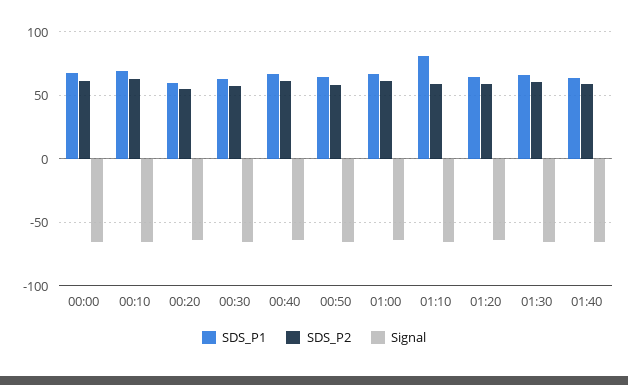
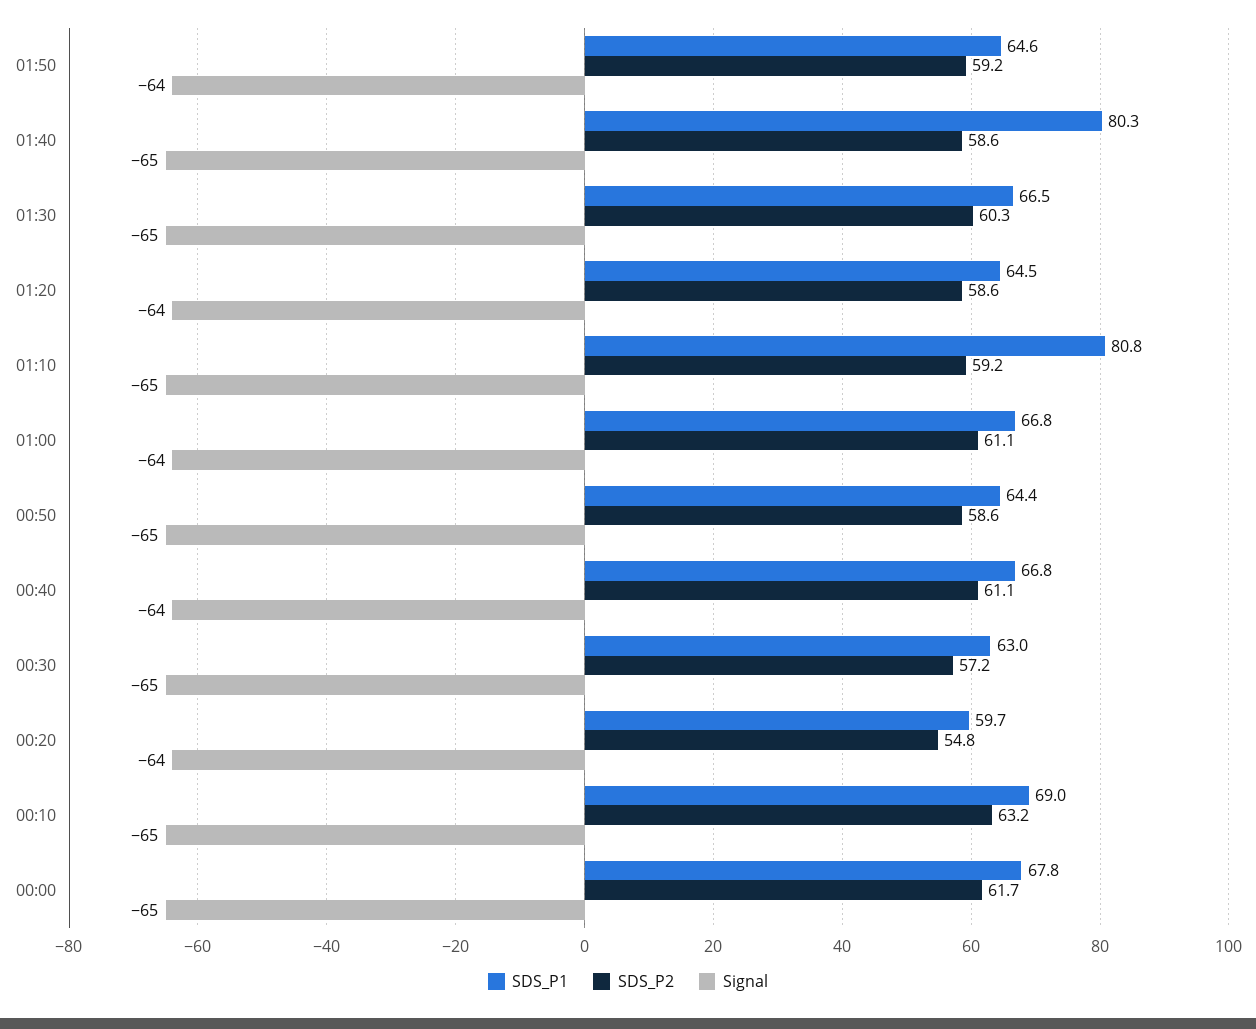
SDS_P1, 01:40: 65 -> 80.3
SDS_P1, 01:50: none -> 64.6
SDS_P2, 01:50: none -> 59.2
Signal, 01:50: none -> -64

